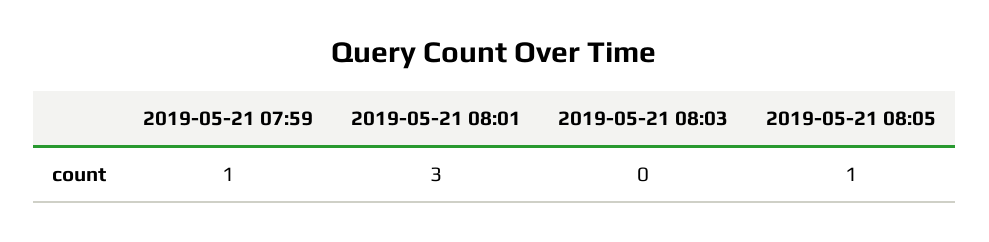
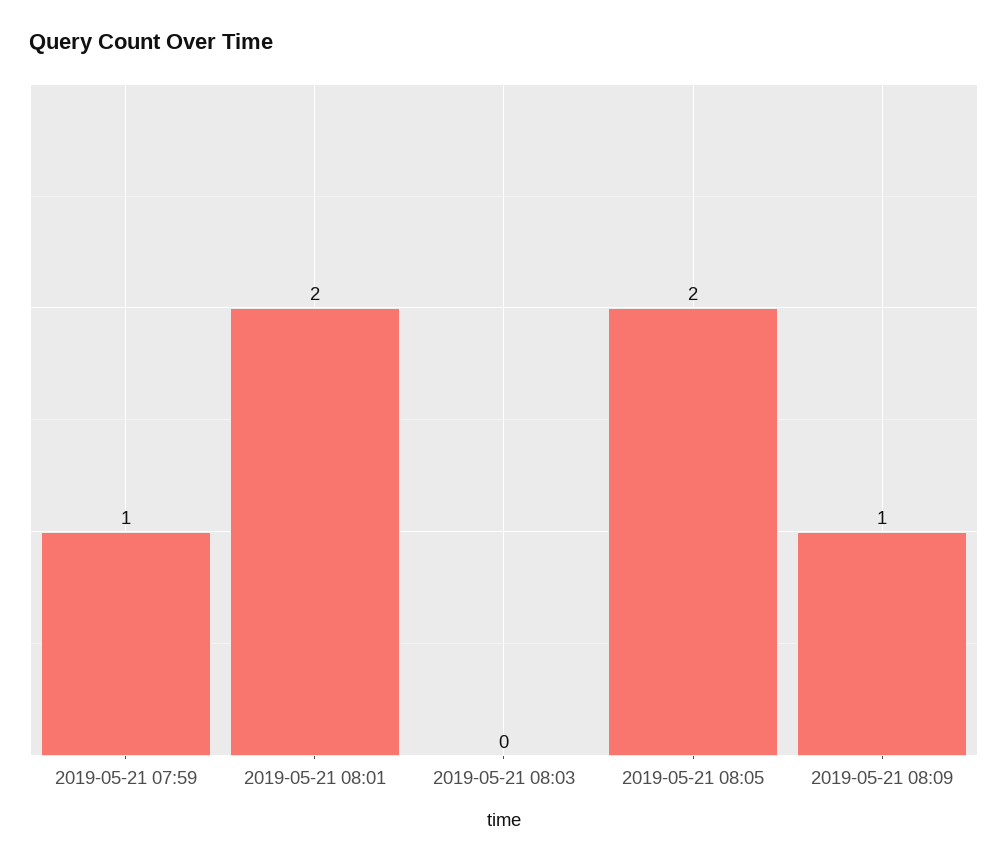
2019-05-21 08:01: 3 -> 2
2019-05-21 08:05: 1 -> 2
2019-05-21 08:09: none -> 1

